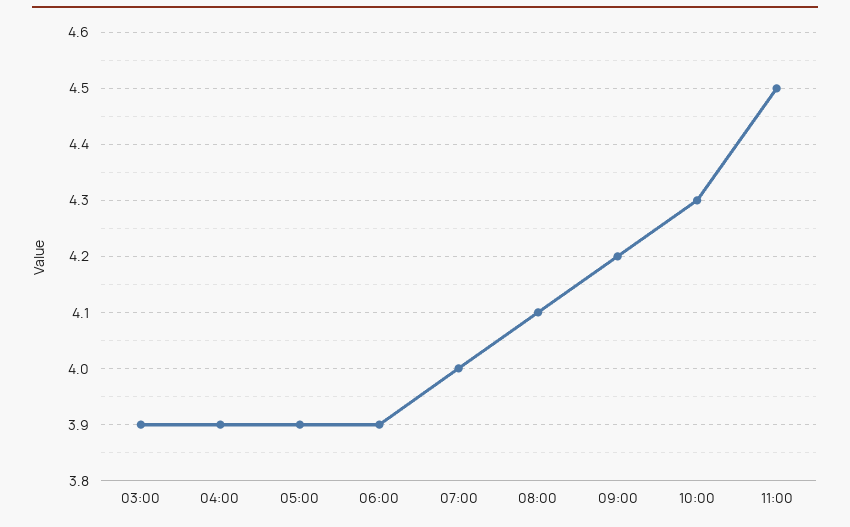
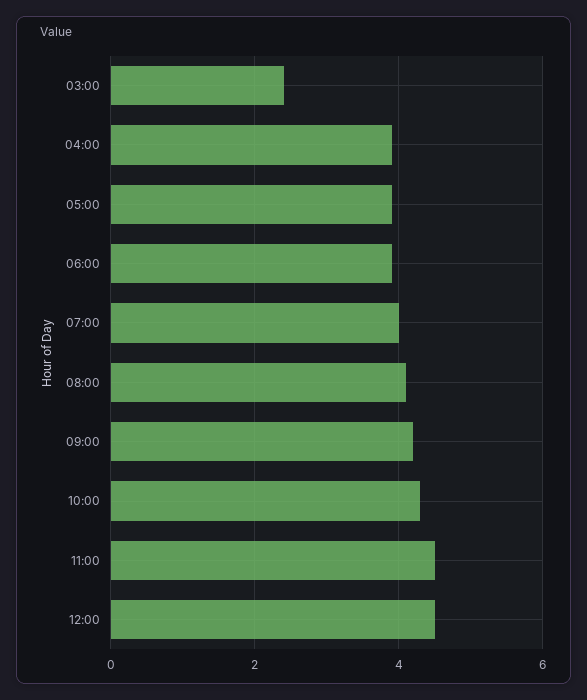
03:00: 3.9 -> 2.5
12:00: none -> 4.5

